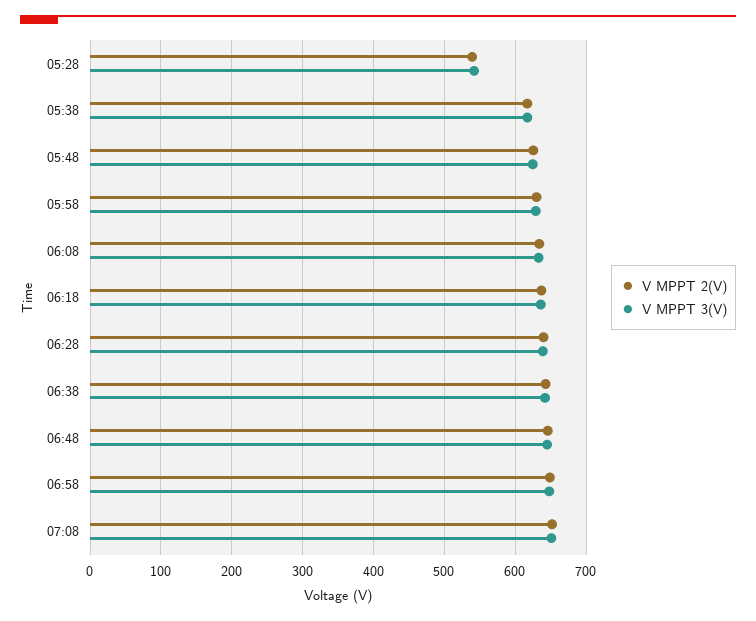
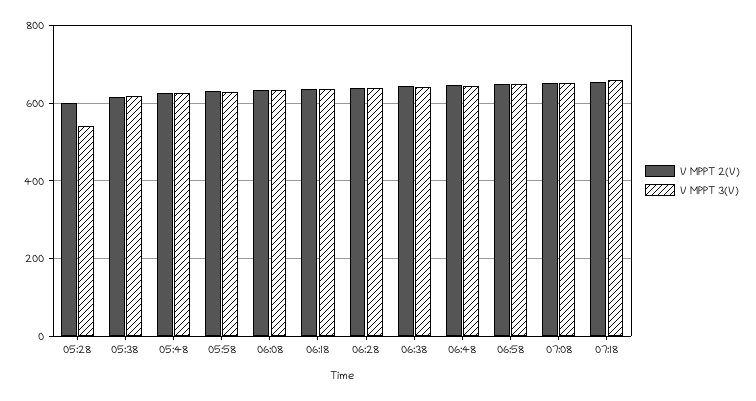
V MPPT 2(V), 05:28: 540 -> 600
V MPPT 2(V), 07:18: none -> 660
V MPPT 3(V), 07:18: none -> 660

